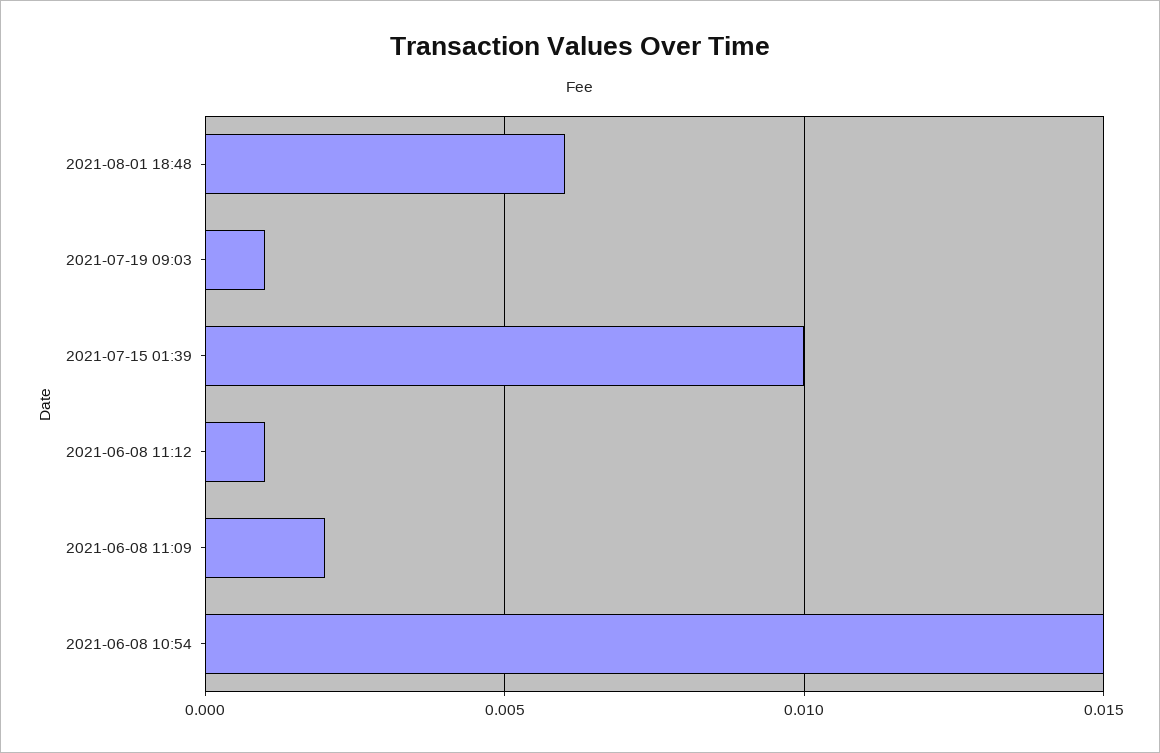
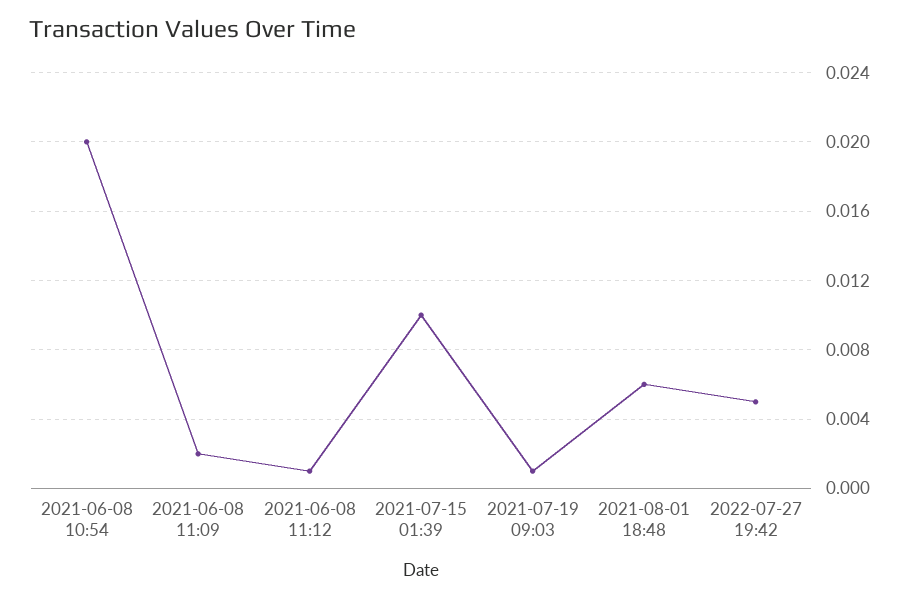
2021-06-08 10:54: 0.015 -> 0.02
2022-07-27 19:42: none -> 0.005

